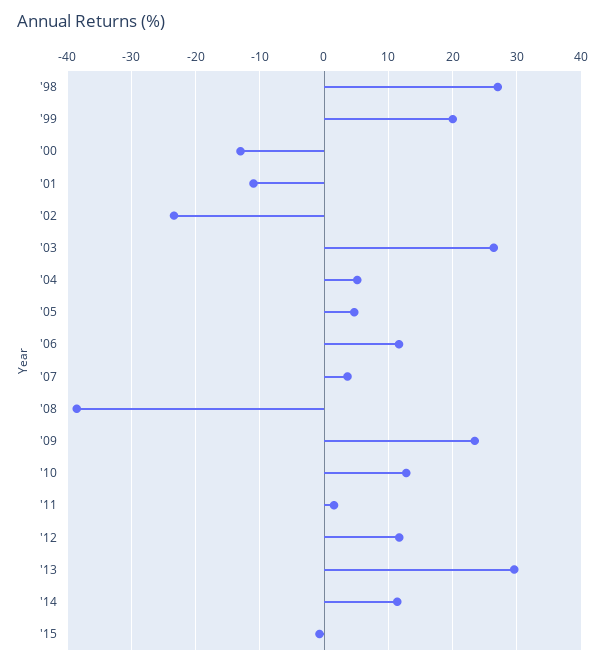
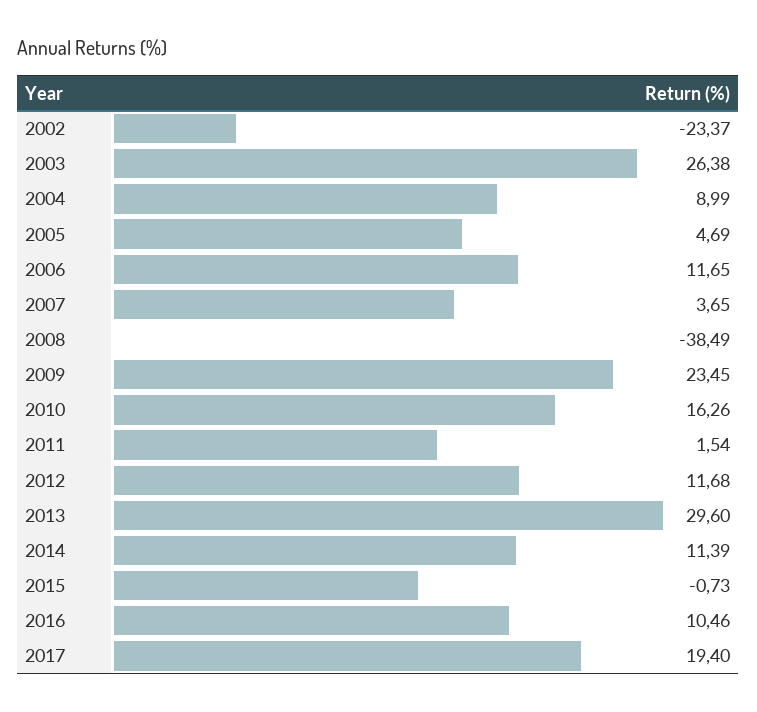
'98: 27 -> none
'99: 20 -> none
'00: -13 -> none
'01: -11 -> none
'04: 5 -> 8.99
'10: 13 -> 16.26
2016: none -> 10.46
2017: none -> 19.4

